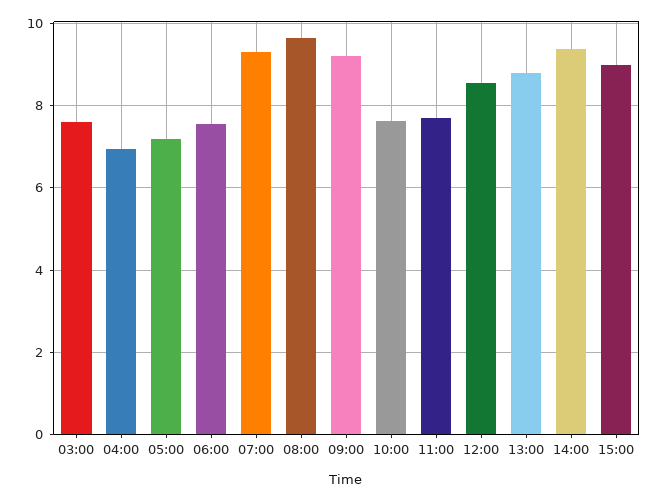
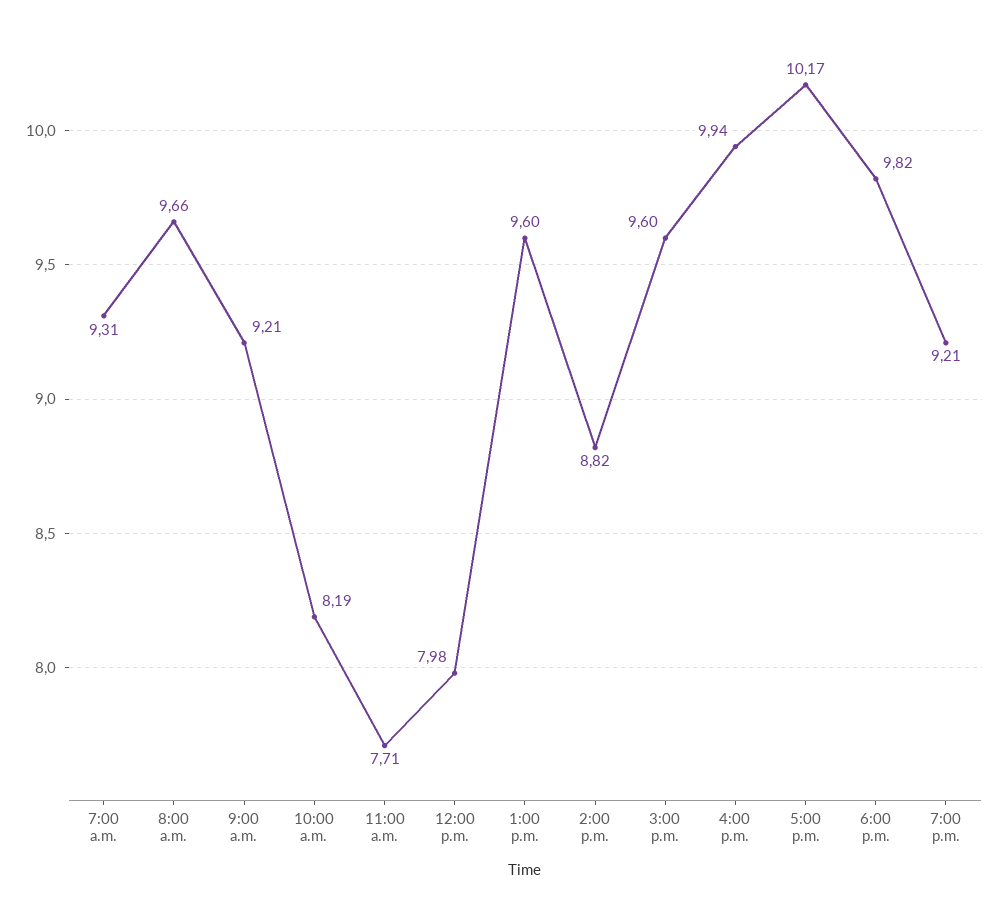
03:00: 7.6 -> none
04:00: 7 -> none
05:00: 7.2 -> none
06:00: 7.6 -> none
10:00: 7.6 -> 8.19
12:00: 8.6 -> 7.98
13:00: 8.8 -> 9.6
14:00: 9.4 -> 8.82
15:00: 9 -> 9.6
4:00 p.m.: none -> 9.94
5:00 p.m.: none -> 10.17
6:00 p.m.: none -> 9.82
7:00 p.m.: none -> 9.21

